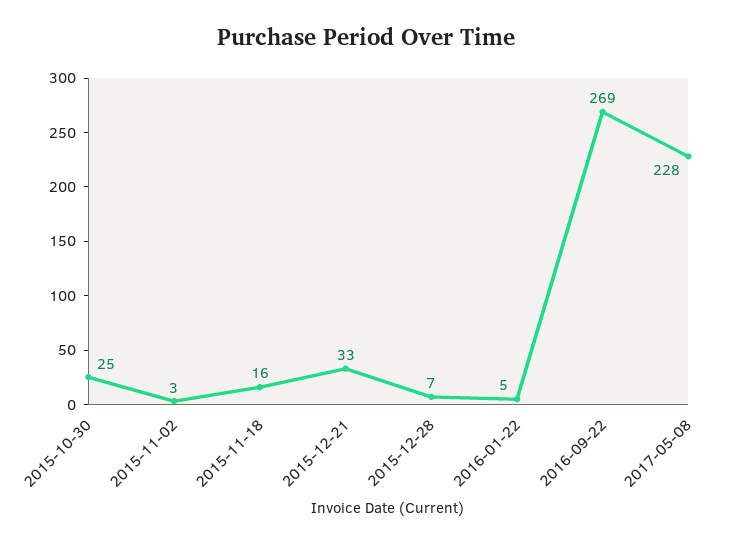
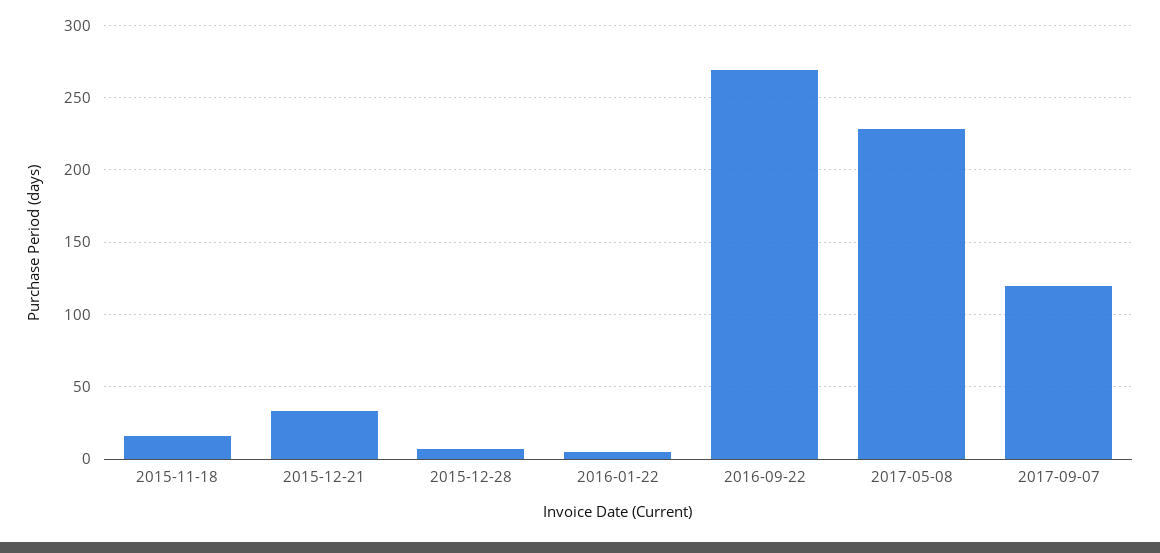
2015-10-30: 25 -> none
2015-11-02: 3 -> none
2017-09-07: none -> 120

